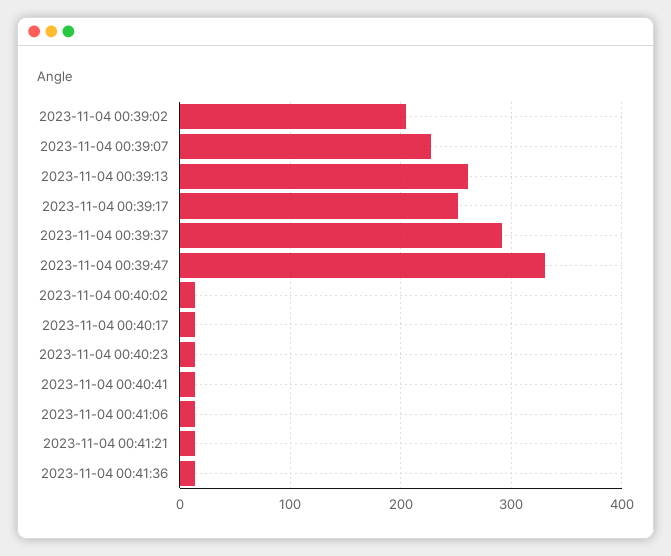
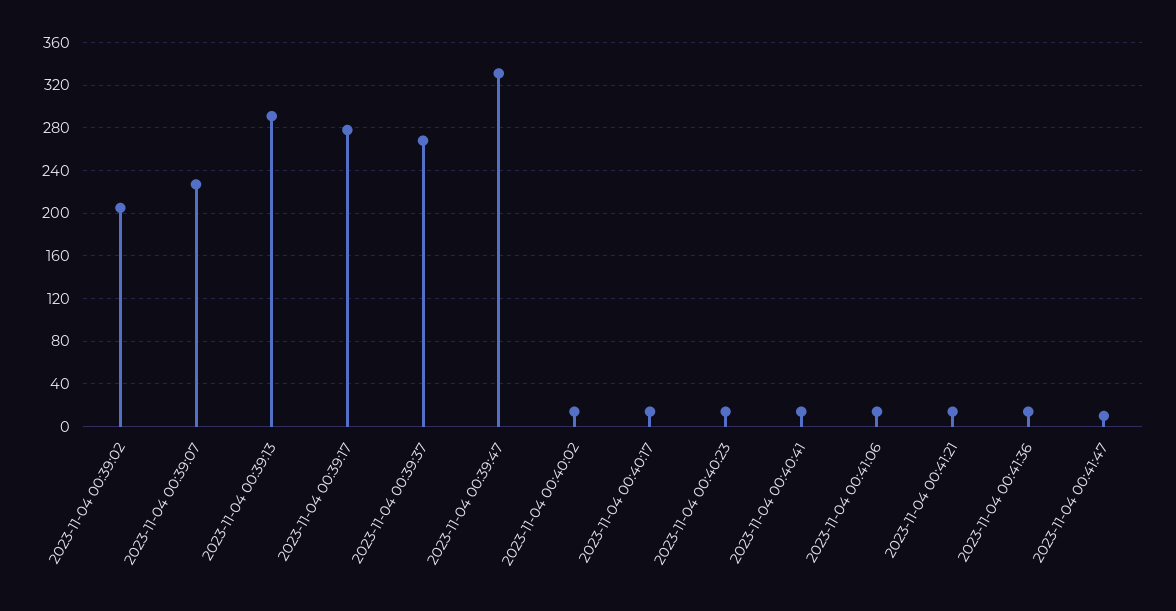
2023-11-04 00:39:13: 260 -> 290
2023-11-04 00:39:17: 250 -> 280
2023-11-04 00:39:37: 290 -> 270
2023-11-04 00:41:47: none -> 10

